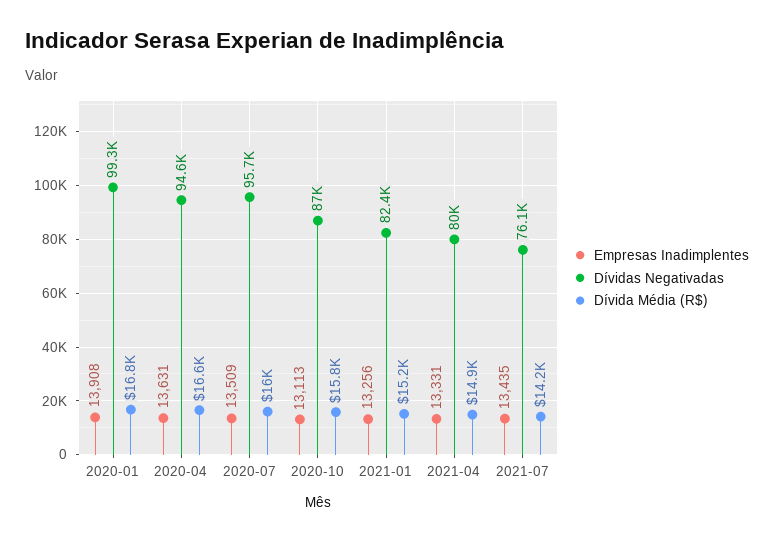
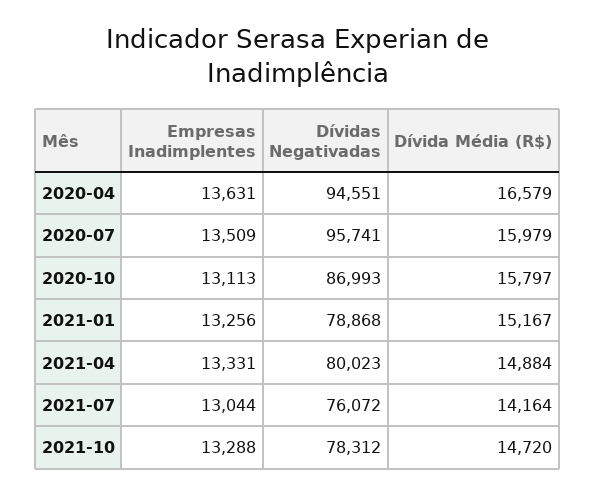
Empresas Inadimplentes, 2020-01: 13908 -> none
Dívidas Negativadas, 2020-01: 99300 -> none
Dívida Média (R$), 2020-01: 16800 -> none
Dívidas Negativadas, 2021-01: 82400 -> 78868
Empresas Inadimplentes, 2021-07: 13435 -> 13044
Empresas Inadimplentes, 2021-10: none -> 13288
Dívidas Negativadas, 2021-10: none -> 78312
Dívida Média (R$), 2021-10: none -> 14720

